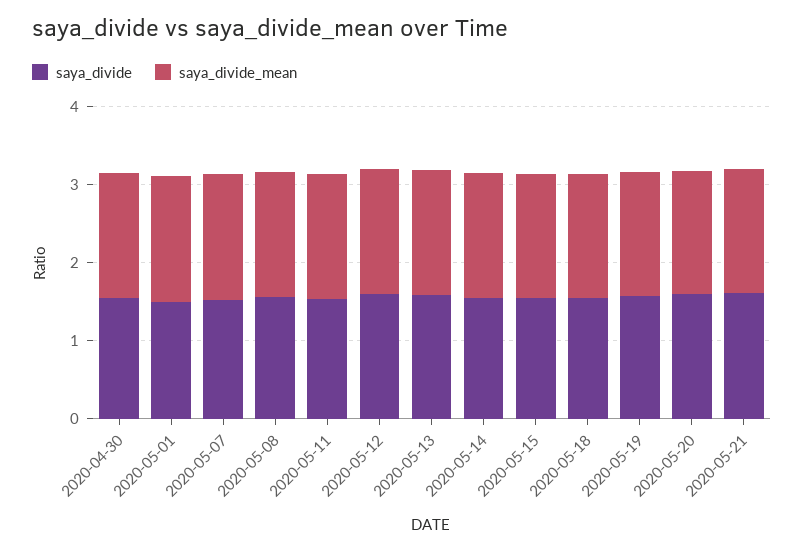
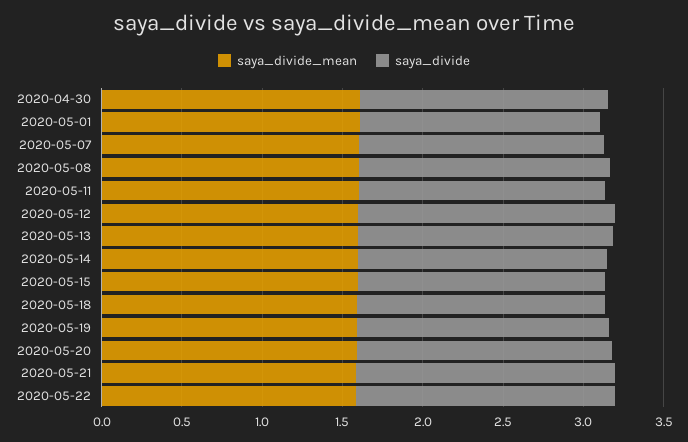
saya_divide_mean, 2020-05-22: none -> 1.6
saya_divide, 2020-05-22: none -> 1.6

